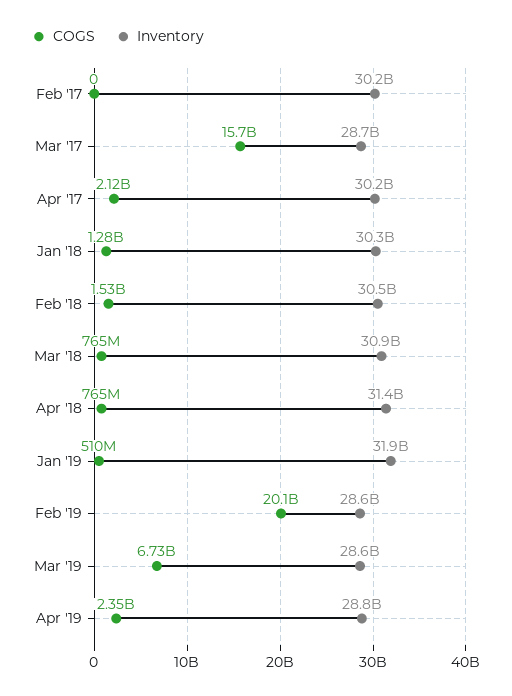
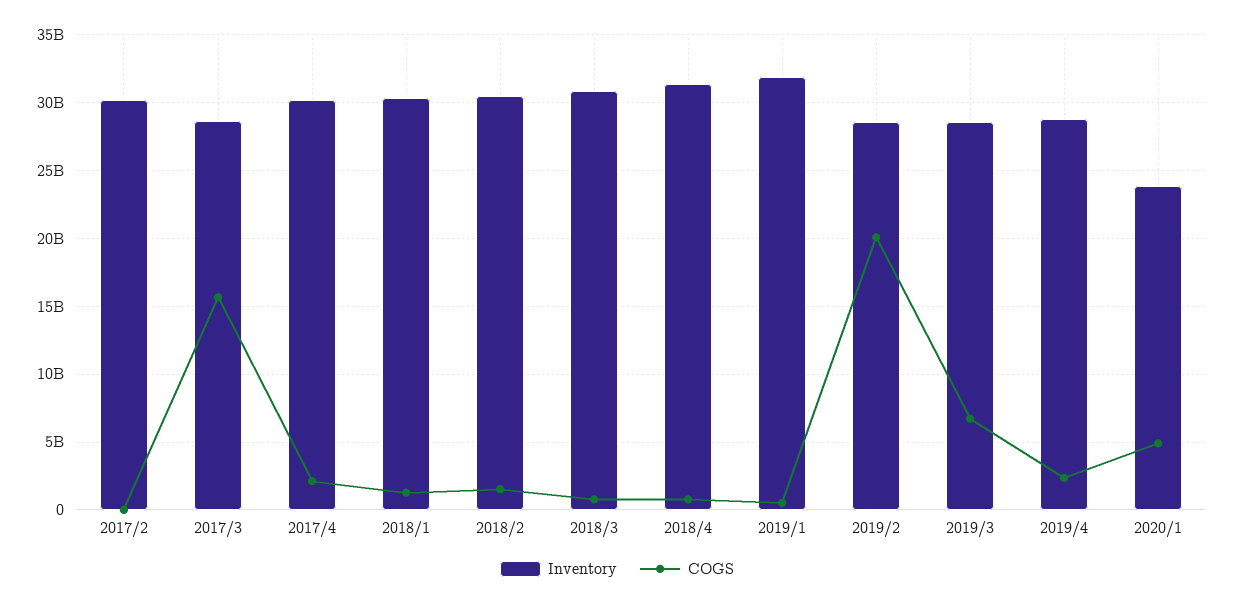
Inventory, 2020/1: none -> 24000000000
COGS, 2020/1: none -> 5000000000

